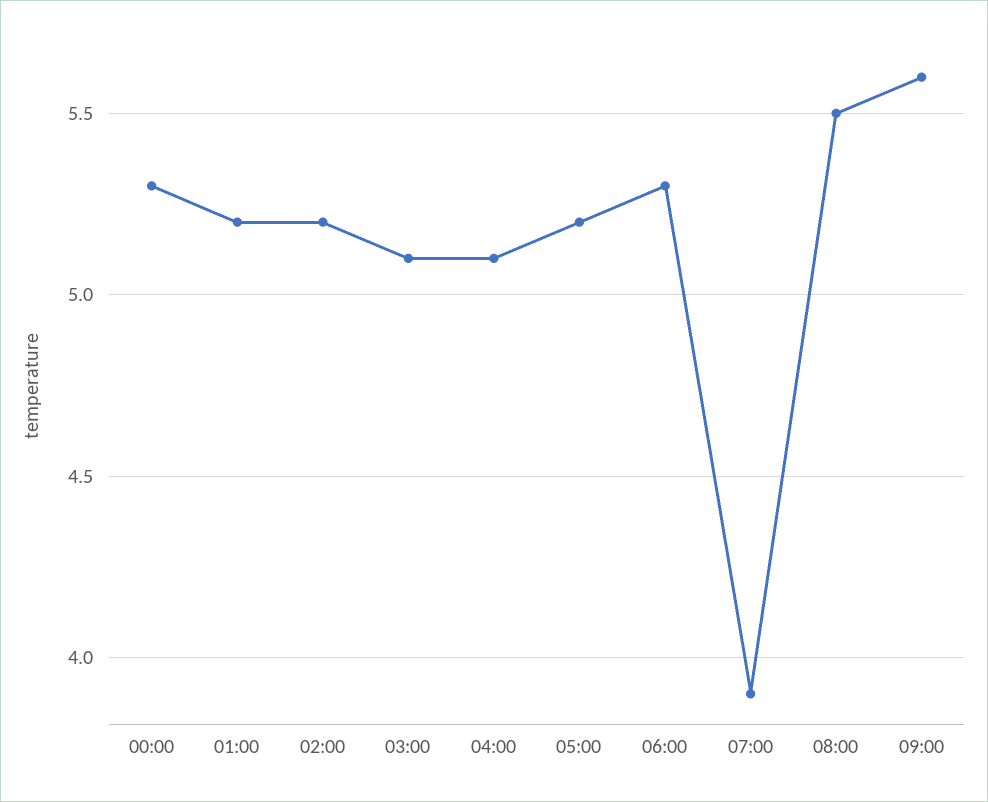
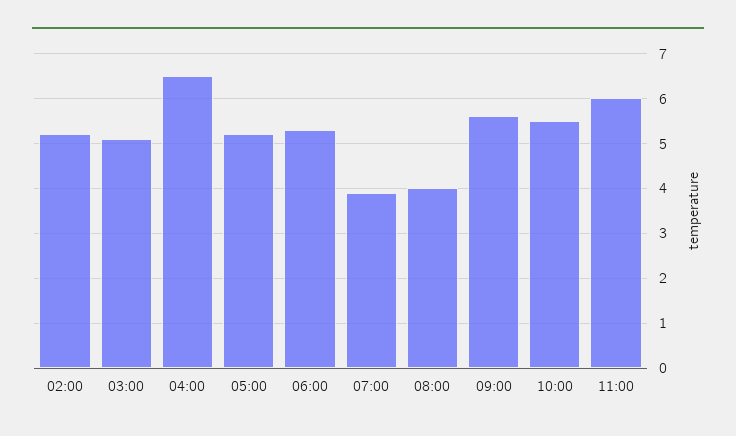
00:00: 5.3 -> none
01:00: 5.2 -> none
04:00: 5.1 -> 6.5
08:00: 5.5 -> 4
10:00: none -> 5.5
11:00: none -> 6

